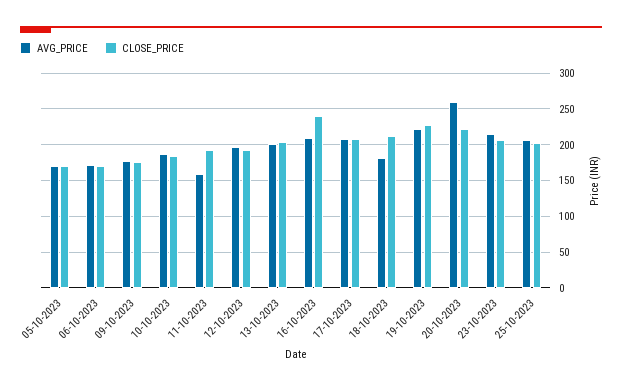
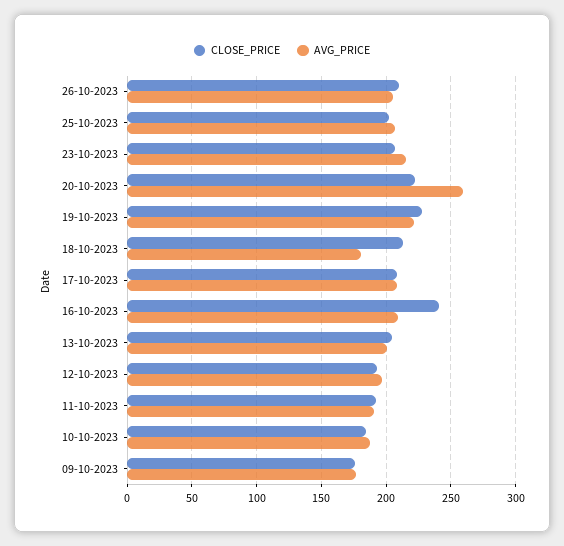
AVG_PRICE, 05-10-2023: 170 -> none
CLOSE_PRICE, 05-10-2023: 170 -> none
AVG_PRICE, 06-10-2023: 170 -> none
CLOSE_PRICE, 06-10-2023: 170 -> none
AVG_PRICE, 11-10-2023: 160 -> 190
CLOSE_PRICE, 26-10-2023: none -> 210
AVG_PRICE, 26-10-2023: none -> 205

